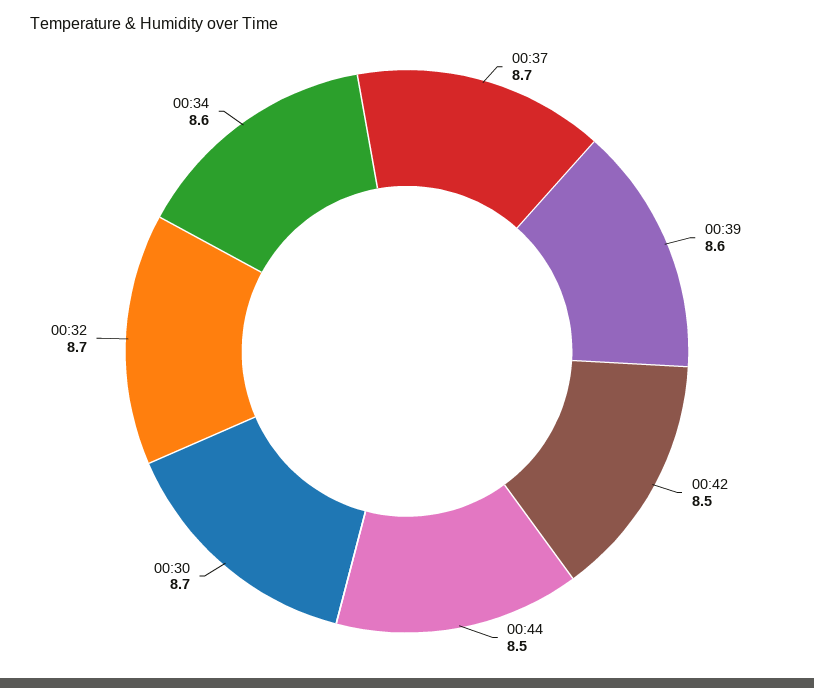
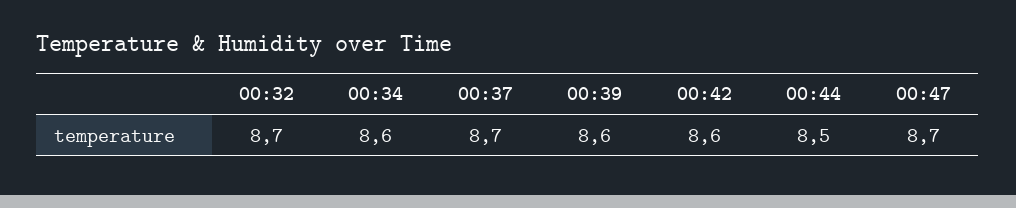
00:42: 8.5 -> 8.6
00:30: 8.7 -> none
00:47: none -> 8.7

